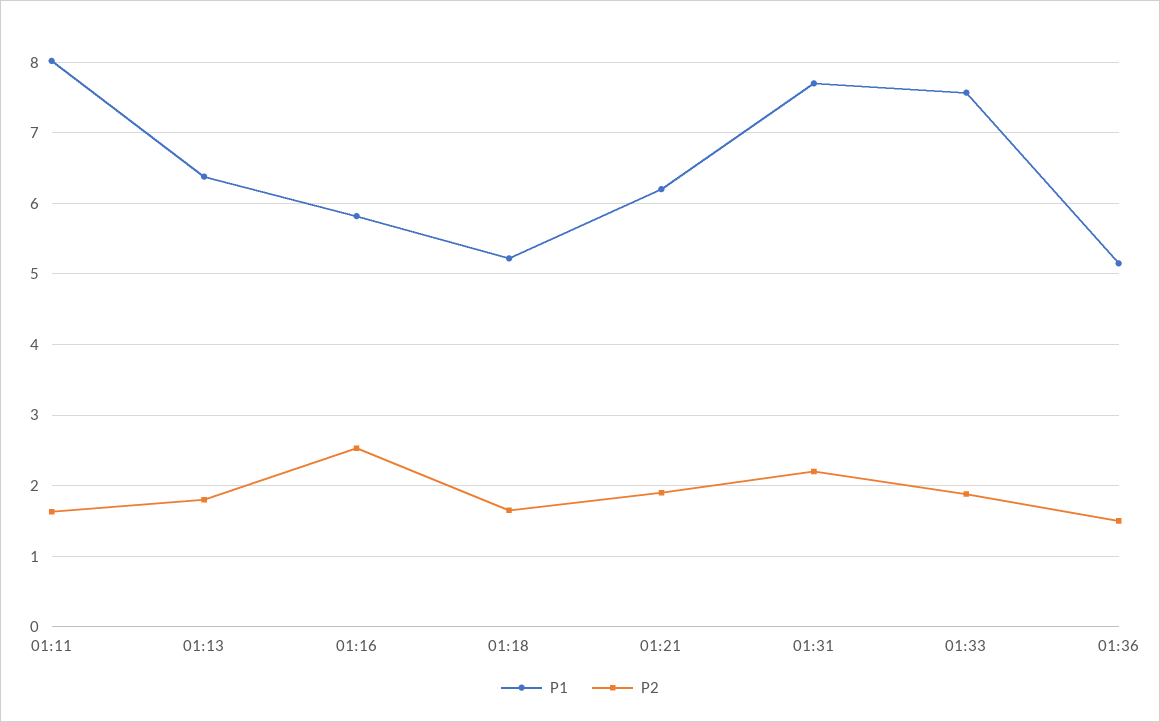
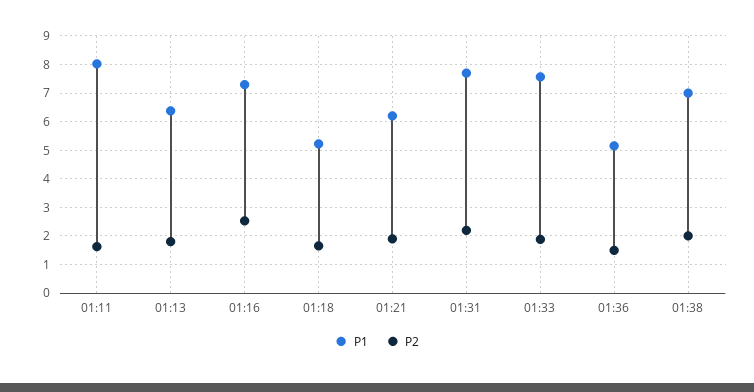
P1, 01:16: 5.8 -> 7.25
P1, 01:38: none -> 7
P2, 01:38: none -> 2

